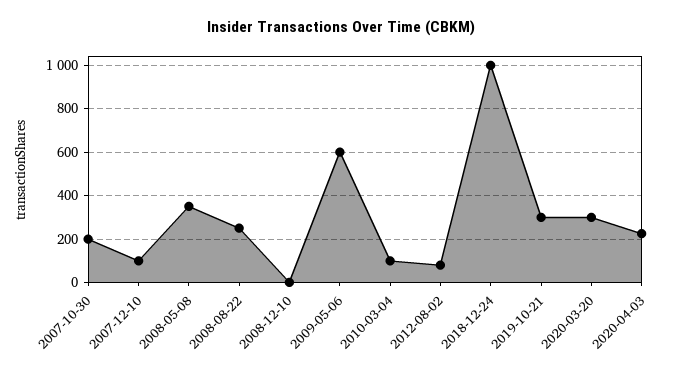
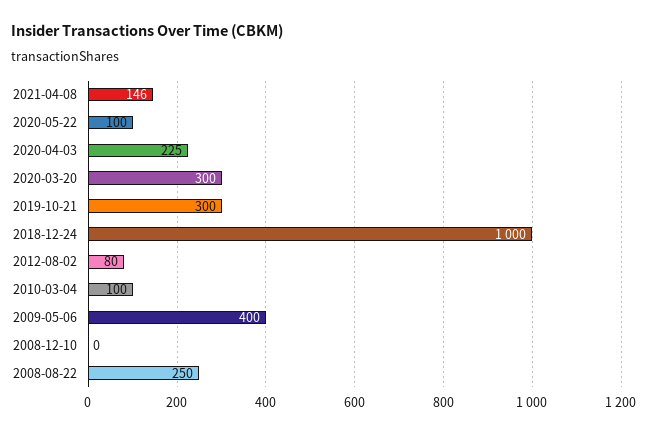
2007-10-30: 200 -> none
2007-12-10: 100 -> none
2008-05-08: 350 -> none
2009-05-06: 600 -> 400
2021-04-08: none -> 146
2020-05-22: none -> 100

